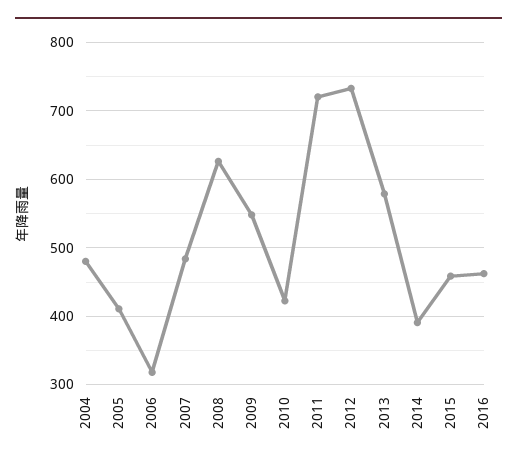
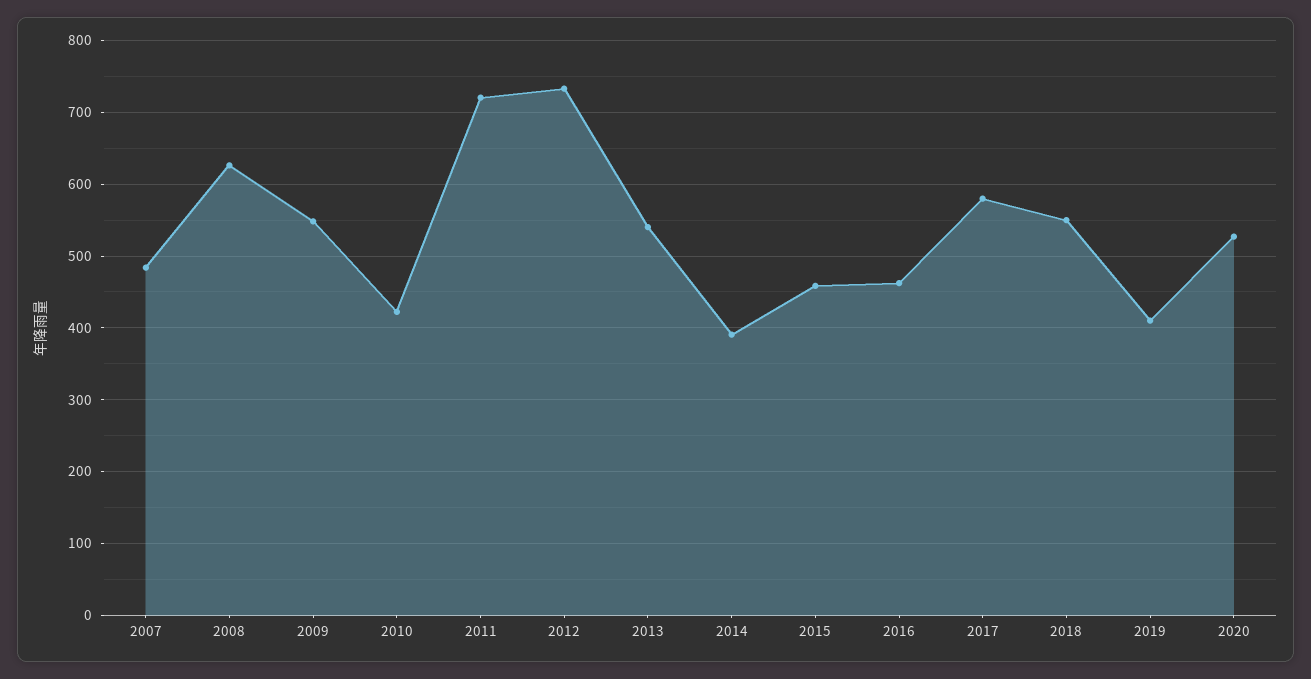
2004: 480 -> none
2005: 410 -> none
2006: 320 -> none
2013: 580 -> 540
2017: none -> 580
2018: none -> 550
2019: none -> 410
2020: none -> 530

